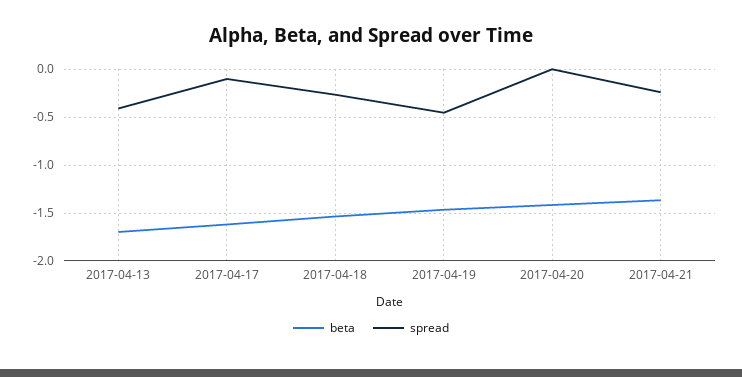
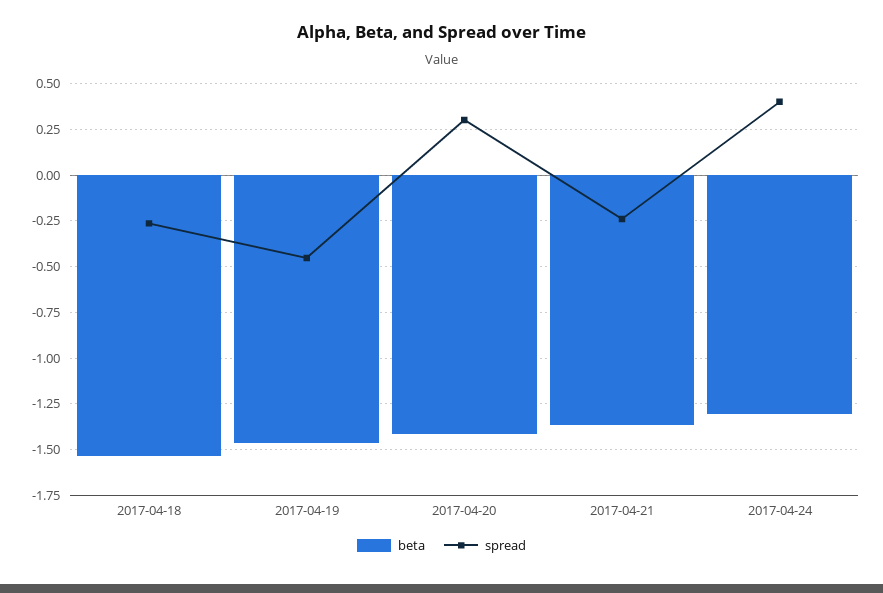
beta, 2017-04-13: -1.7 -> none
spread, 2017-04-13: -0.4 -> none
beta, 2017-04-17: -1.6 -> none
spread, 2017-04-17: -0.1 -> none
spread, 2017-04-20: 0 -> 0.3
beta, 2017-04-24: none -> -1.3
spread, 2017-04-24: none -> 0.4

